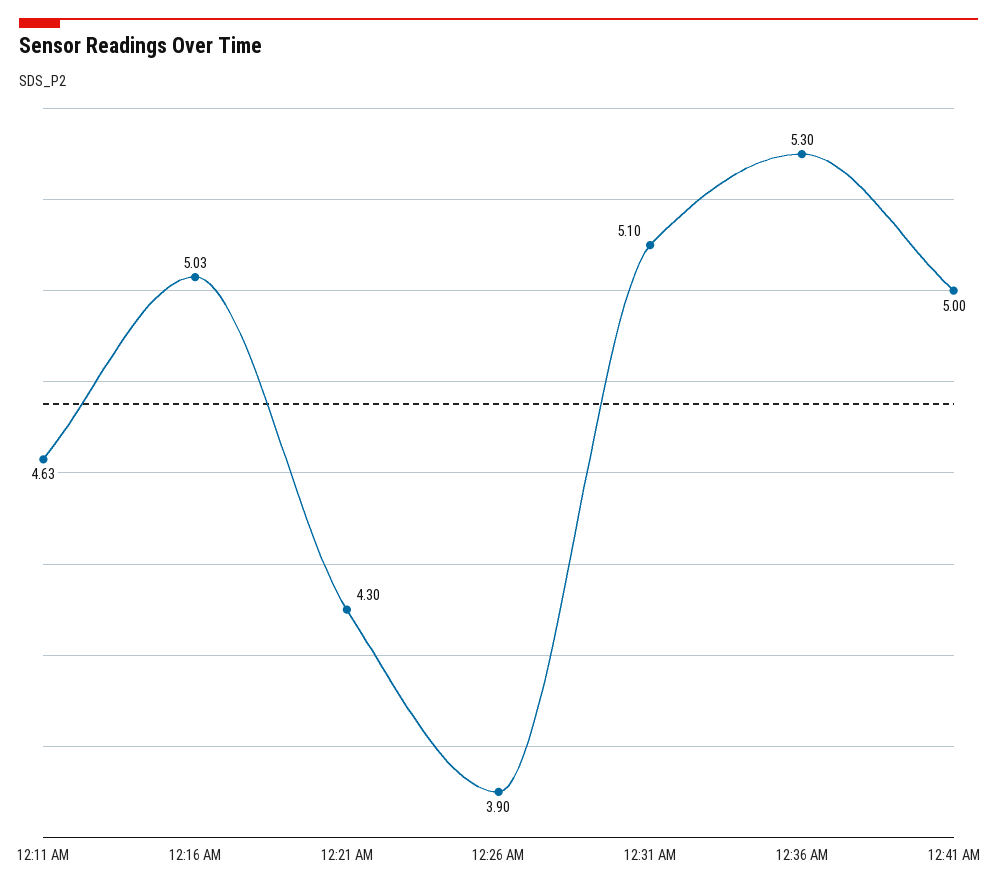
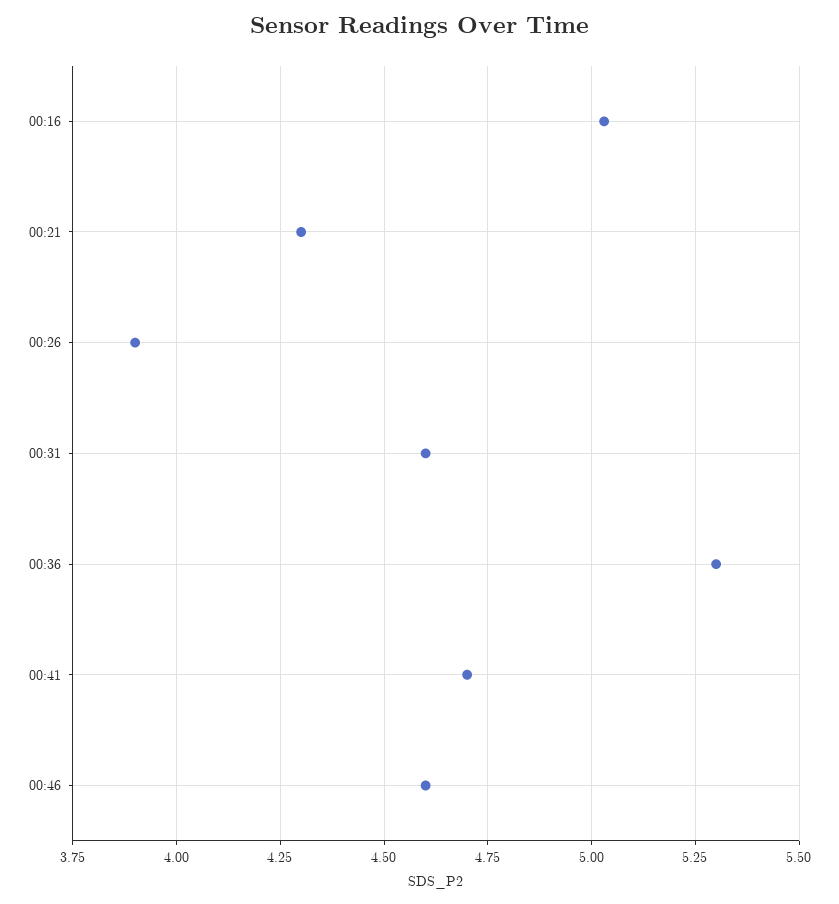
12:11 AM: 4.63 -> none
12:31 AM: 5.1 -> 4.6
12:41 AM: 5 -> 4.7
00:46: none -> 4.6

